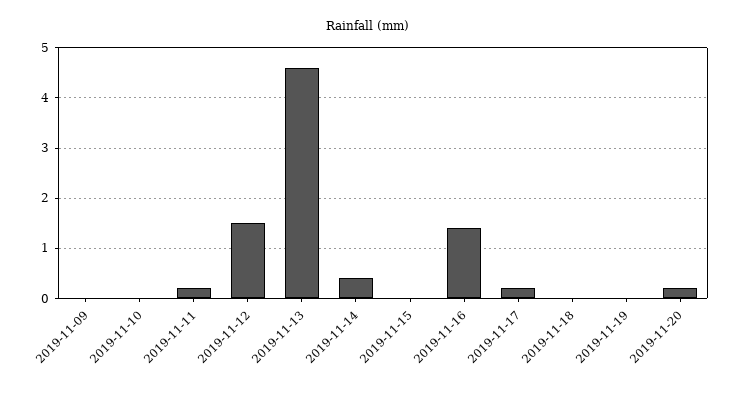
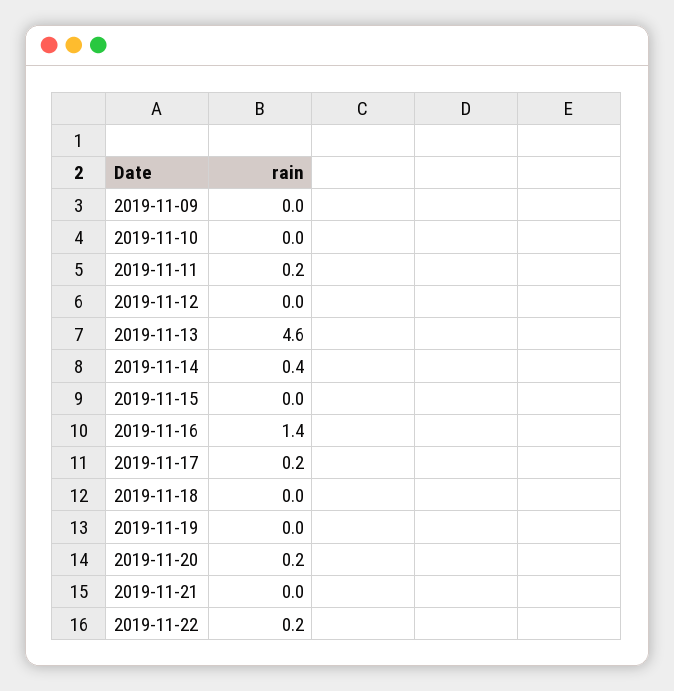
2019-11-12: 1.5 -> 0
2019-11-21: none -> 0
2019-11-22: none -> 0.2

